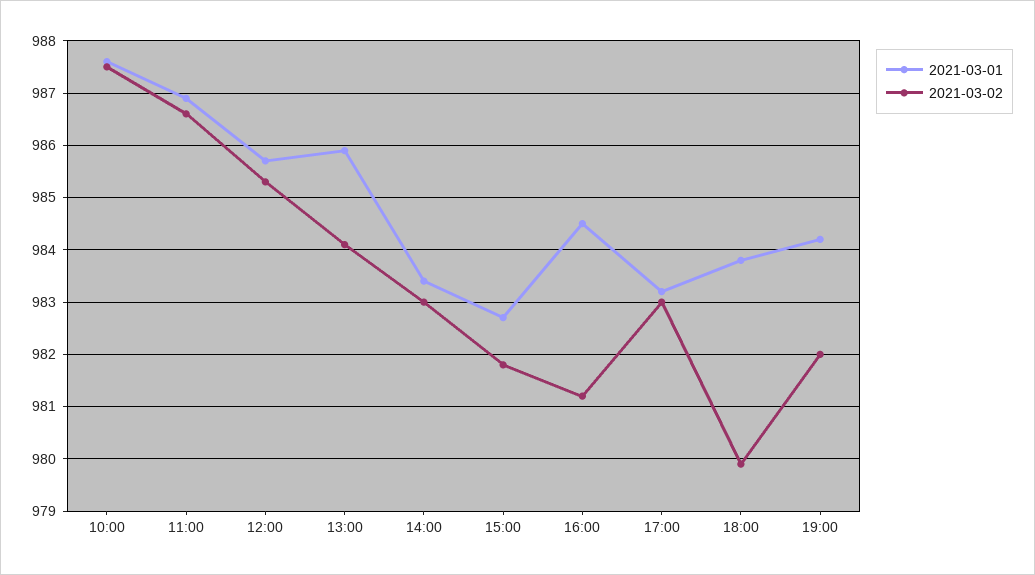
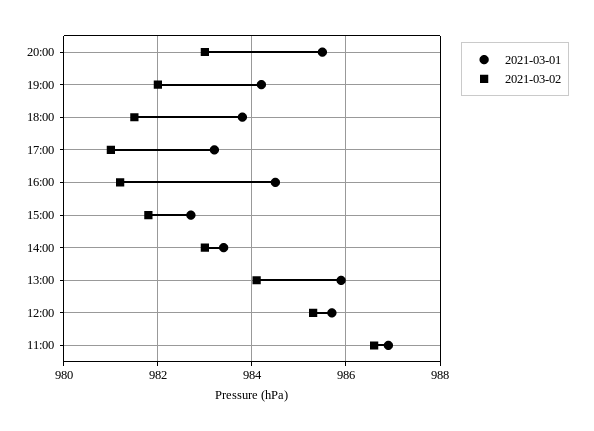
2021-03-01, 10:00: 987.5 -> none
2021-03-02, 10:00: 987.5 -> none
2021-03-02, 17:00: 983 -> 981
2021-03-02, 18:00: 980 -> 981.5
2021-03-01, 20:00: none -> 985.5
2021-03-02, 20:00: none -> 983

